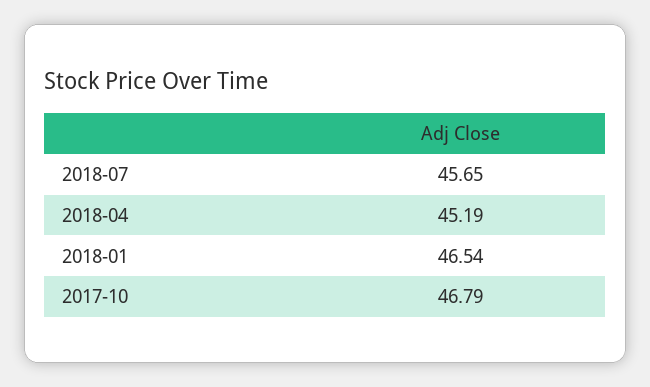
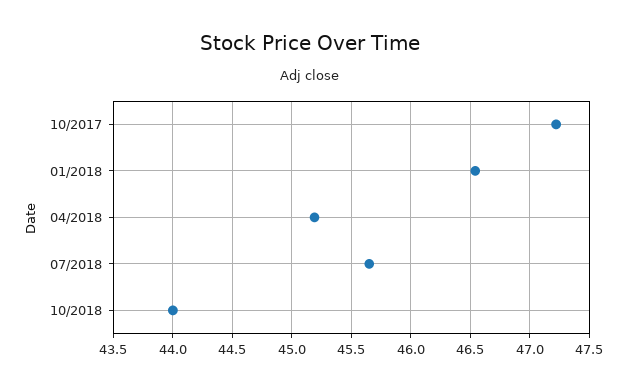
2017-10: 46.79 -> 47.2
10/2018: none -> 44

